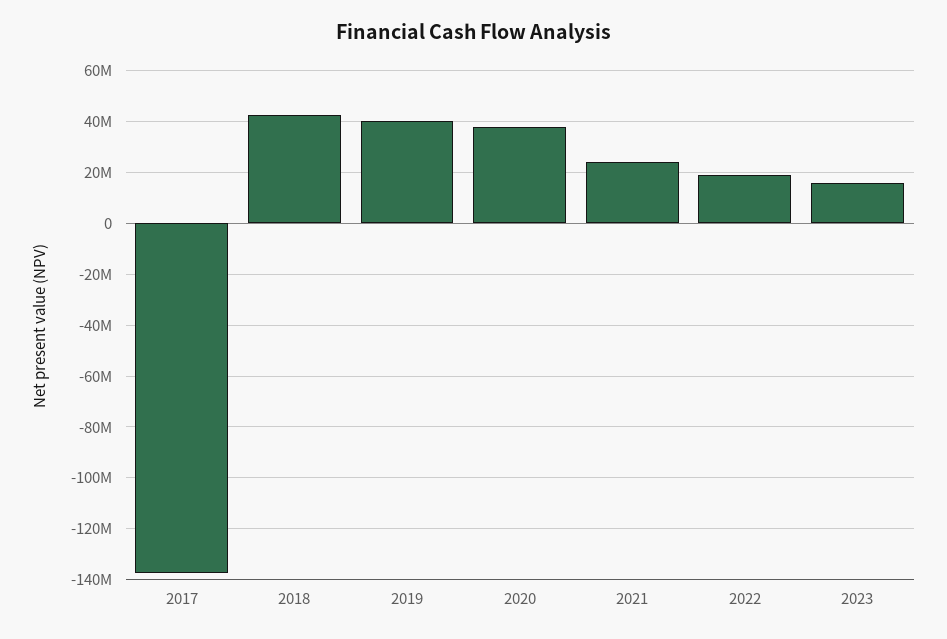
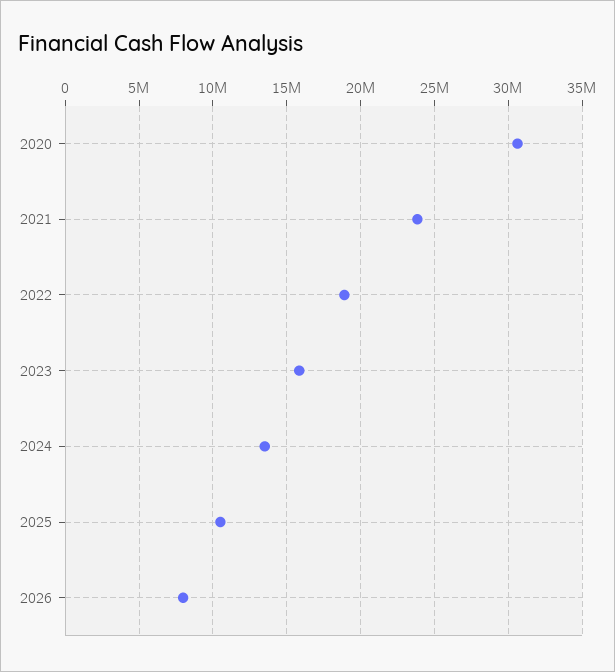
2017: -137500000 -> none
2018: 42500000 -> none
2019: 40000000 -> none
2020: 37500000 -> 30500000
2024: none -> 13500000
2025: none -> 10500000
2026: none -> 8000000

